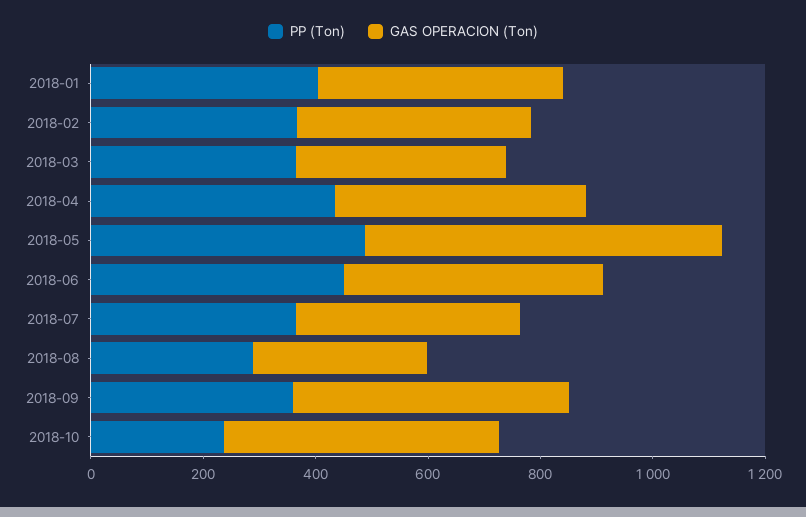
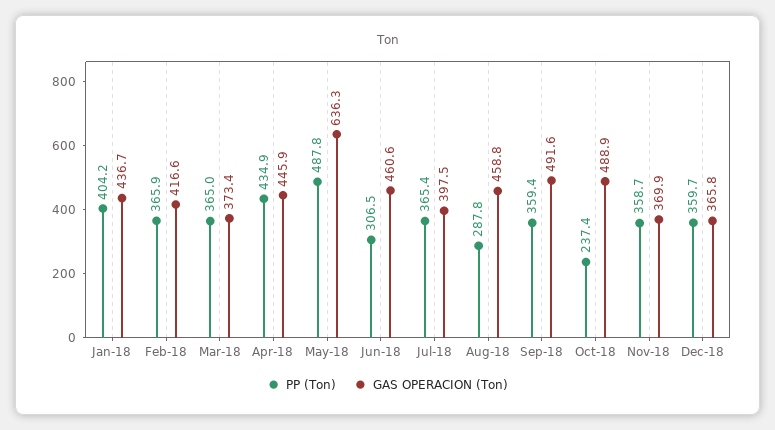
PP (Ton), 2018-06: 450 -> 306.5
GAS OPERACION (Ton), 2018-08: 300 -> 458.8
PP (Ton), Nov-18: none -> 358.7
GAS OPERACION (Ton), Nov-18: none -> 369.9
PP (Ton), Dec-18: none -> 359.7
GAS OPERACION (Ton), Dec-18: none -> 365.8

